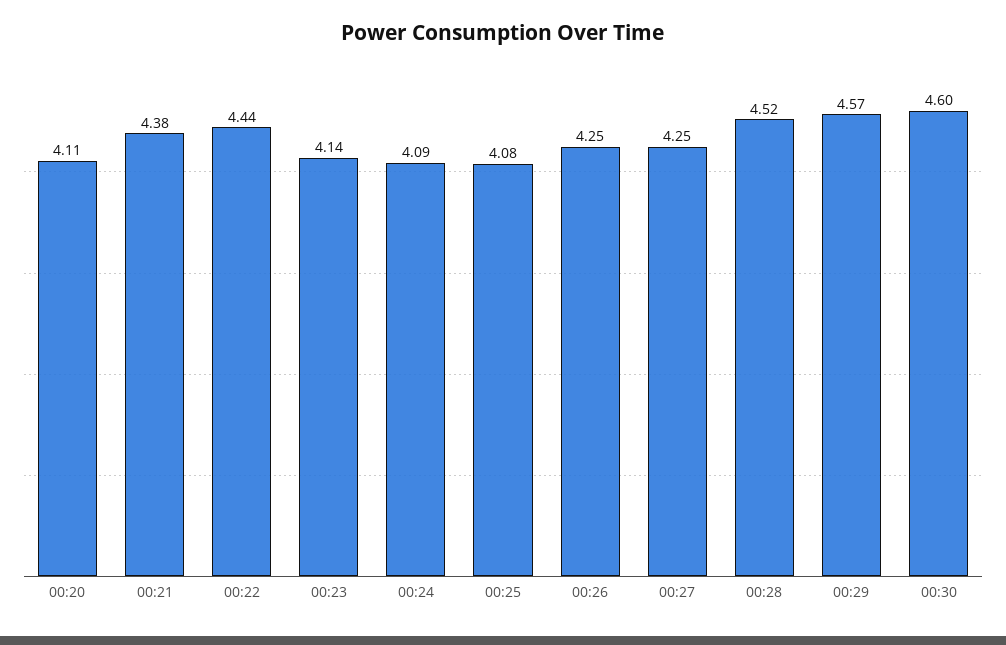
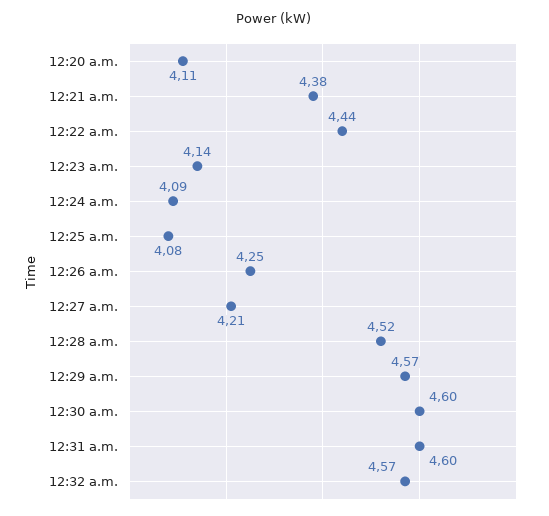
00:27: 4.25 -> 4.21
12:31 a.m.: none -> 4.6
12:32 a.m.: none -> 4.57

